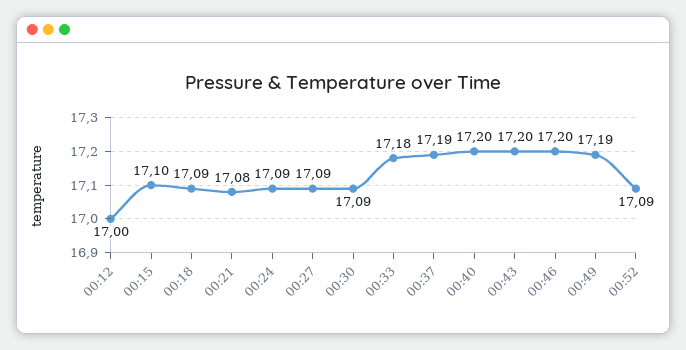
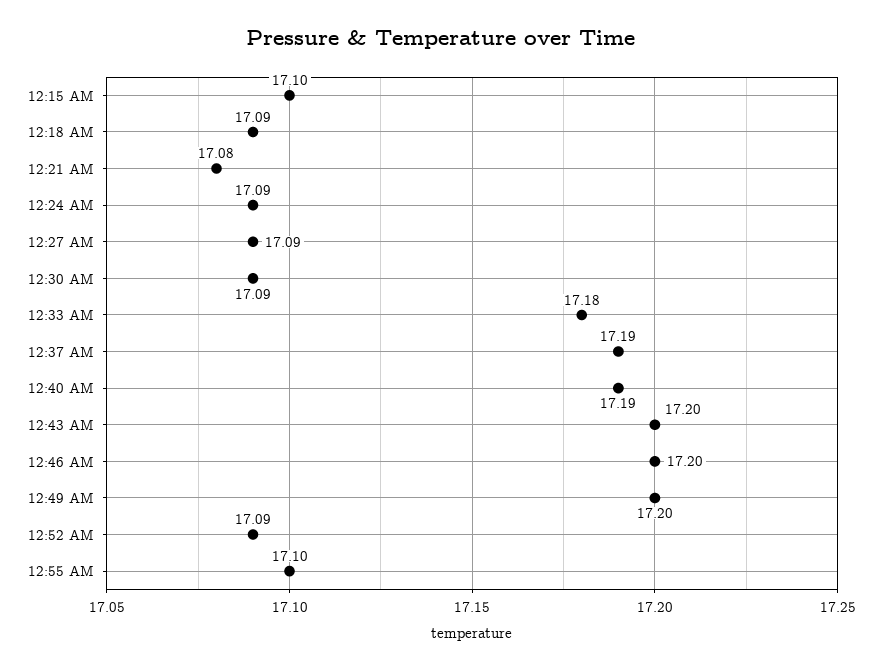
00:12: 17 -> none
00:40: 17.2 -> 17.19
00:49: 17.19 -> 17.2
12:55 AM: none -> 17.1

